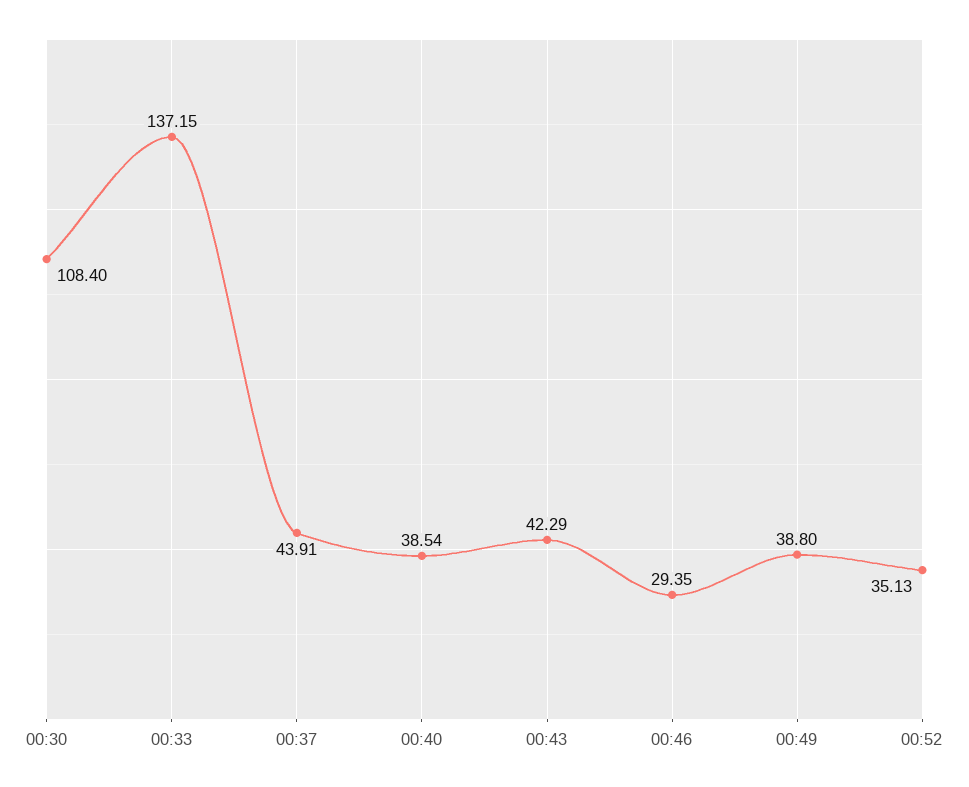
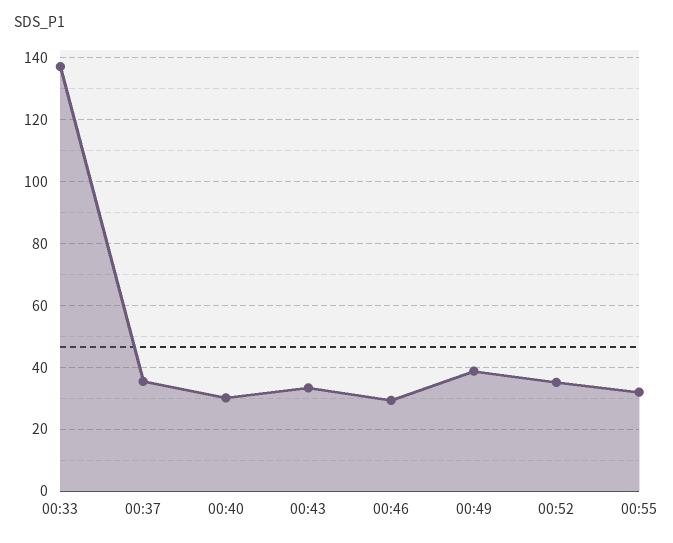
00:30: 108.4 -> none
00:37: 43.91 -> 36
00:40: 38.54 -> 30
00:43: 42.29 -> 34
00:55: none -> 32

